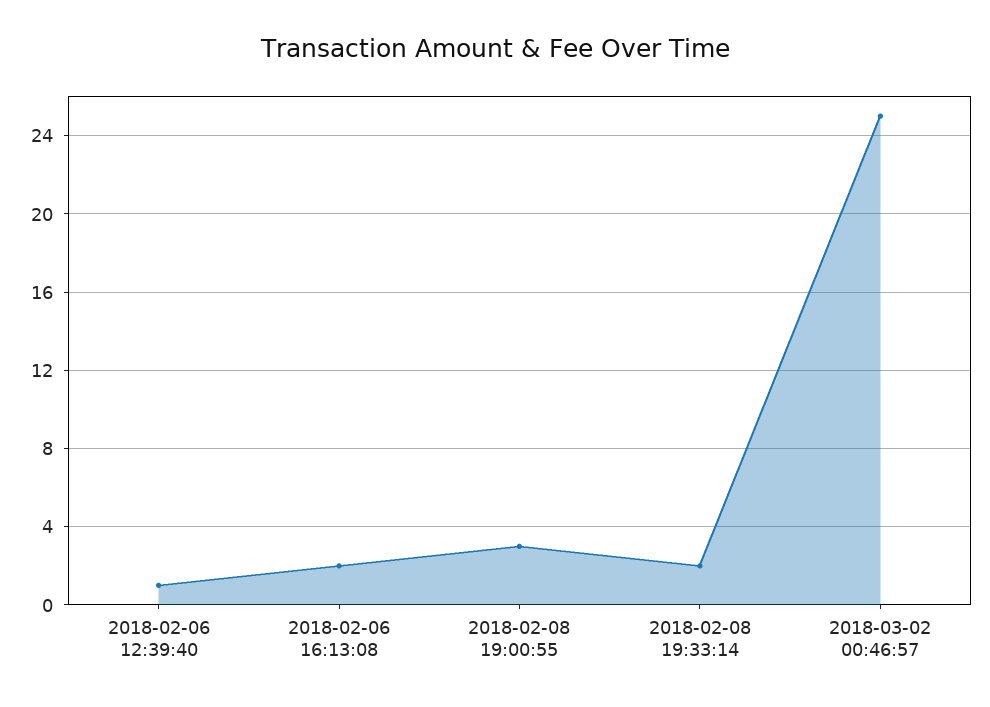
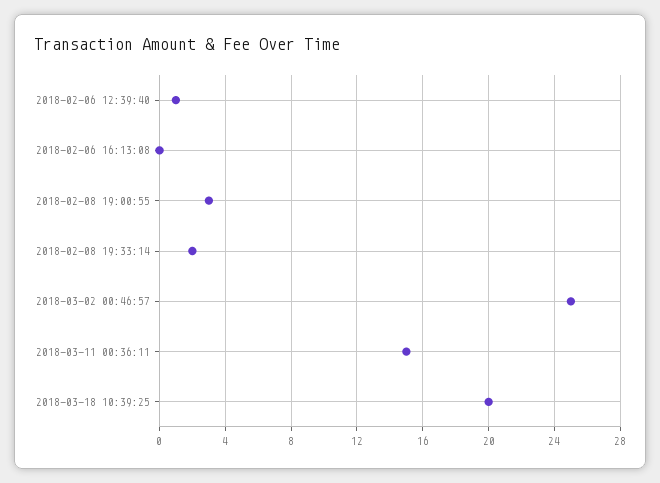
2018-02-06 16:13:08: 2 -> 0
2018-03-11 00:36:11: none -> 15
2018-03-18 10:39:25: none -> 20

